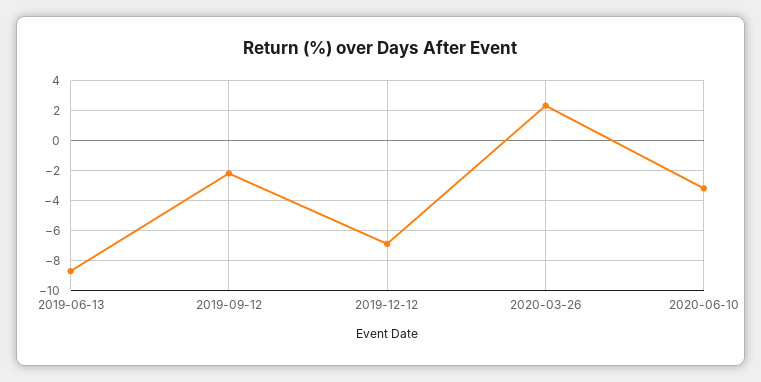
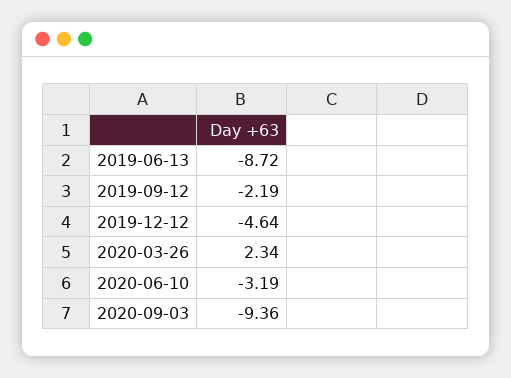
2019-12-12: -7 -> -4.64
2020-09-03: none -> -9.36

